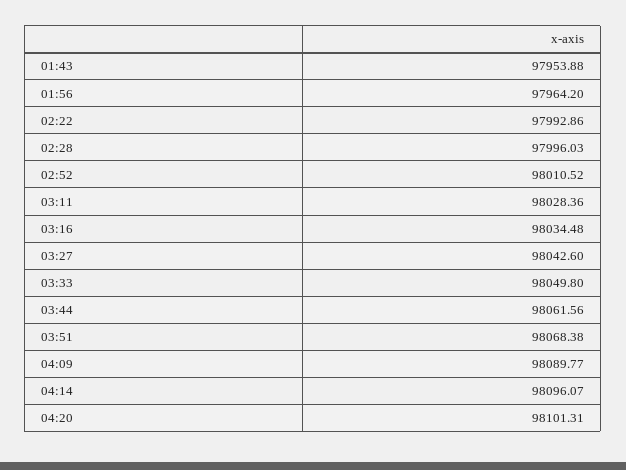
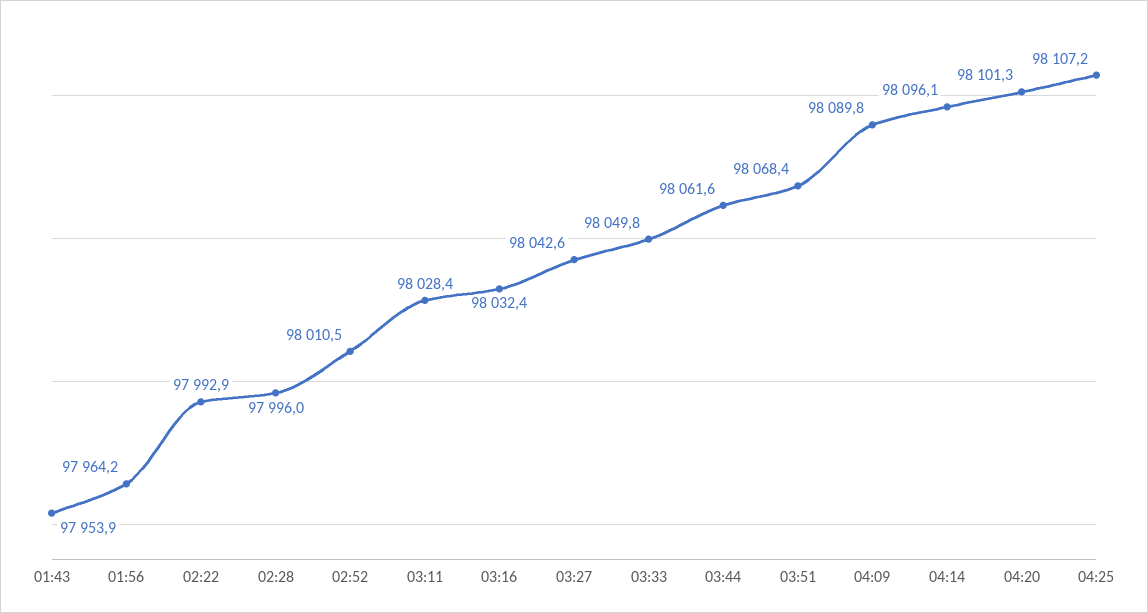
03:16: 98034.48 -> 98032.4
04:25: none -> 98107.2

